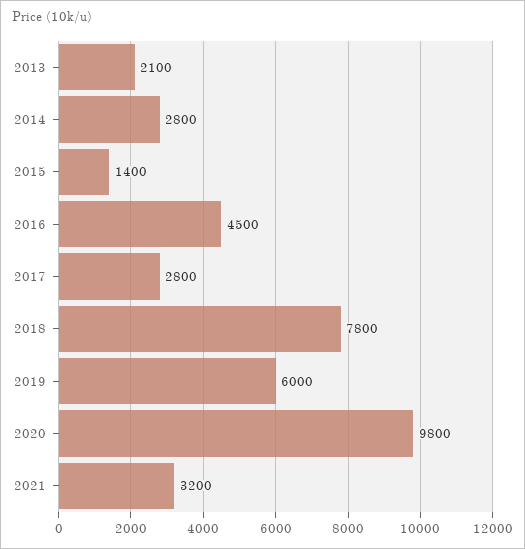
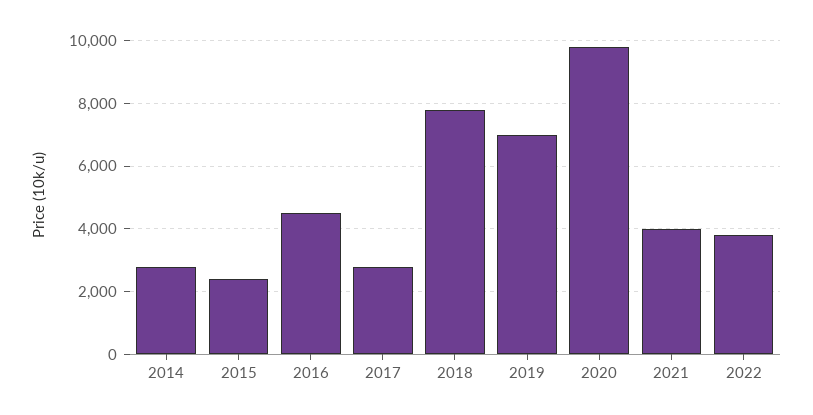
2013: 2100 -> none
2015: 1400 -> 2400
2019: 6000 -> 7000
2021: 3200 -> 4000
2022: none -> 3800

